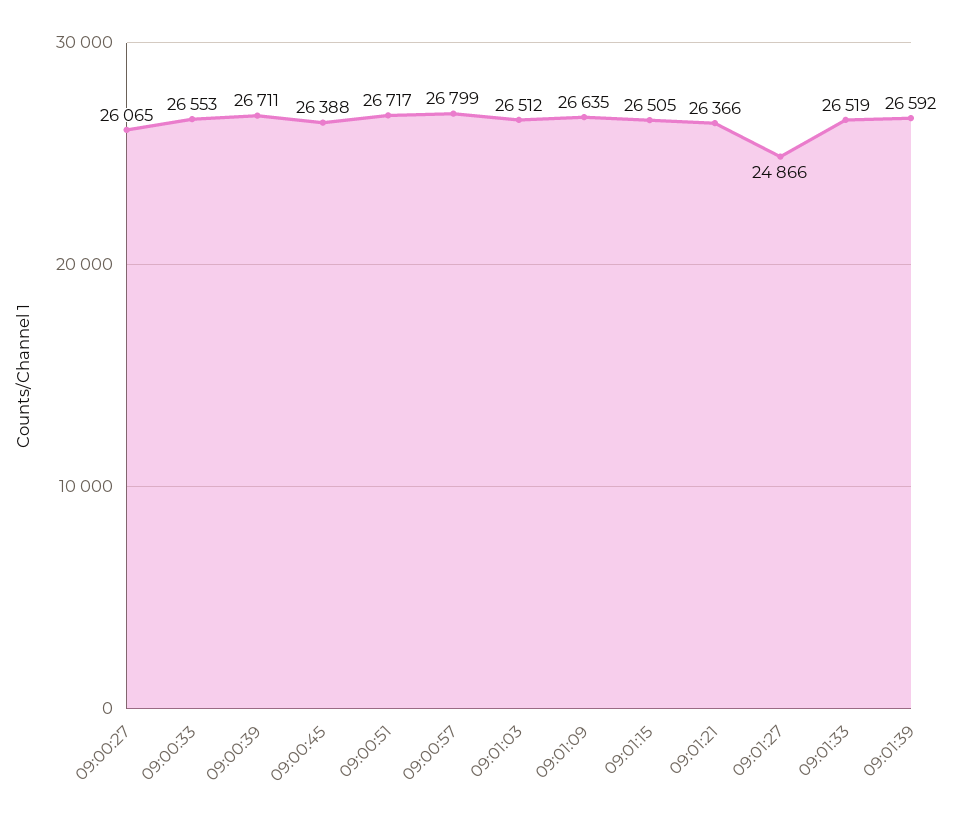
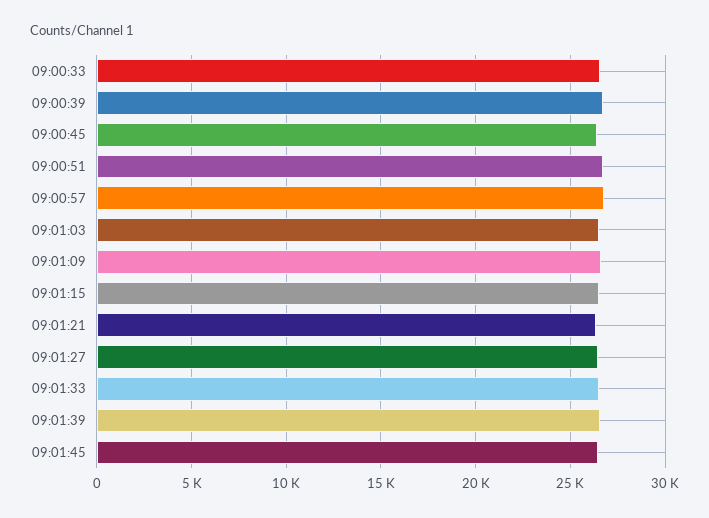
09:00:27: 26065 -> none
09:01:27: 24866 -> 26500
09:01:45: none -> 26500

